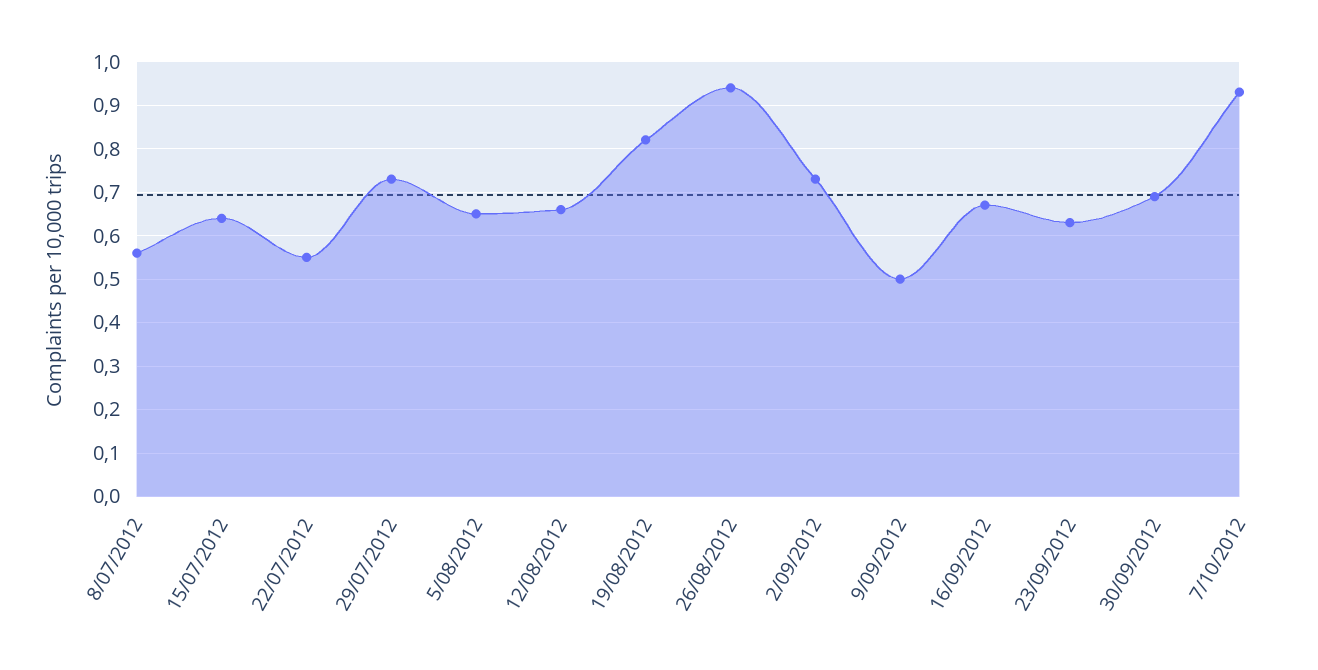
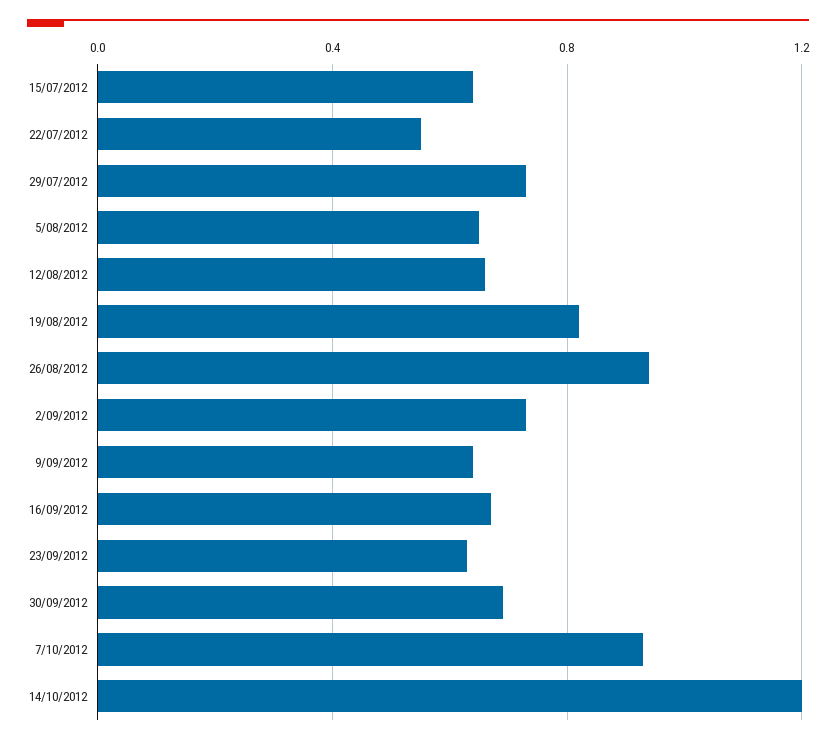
8/07/2012: 0.55 -> none
9/09/2012: 0.5 -> 0.65
14/10/2012: none -> 1.2

